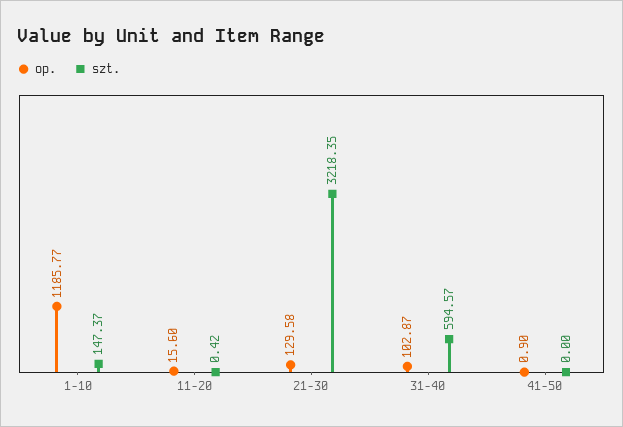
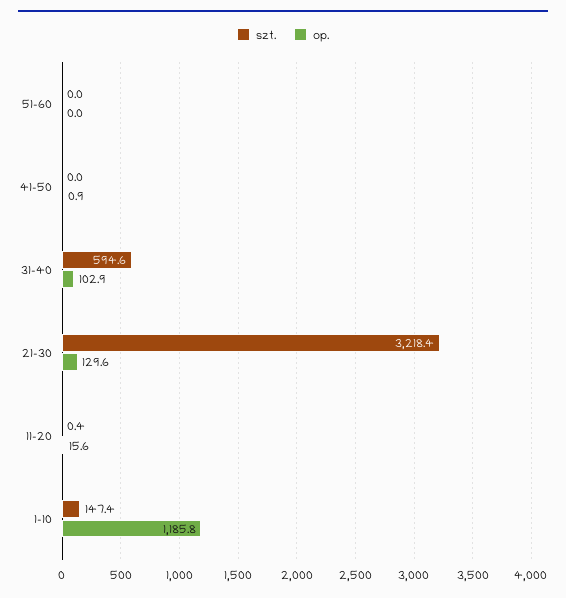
szt., 51-60: none -> 0
op., 51-60: none -> 0

